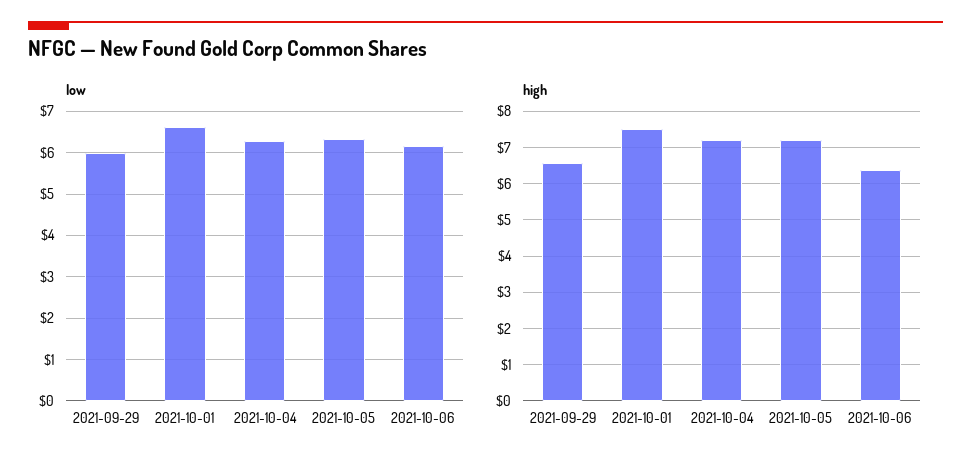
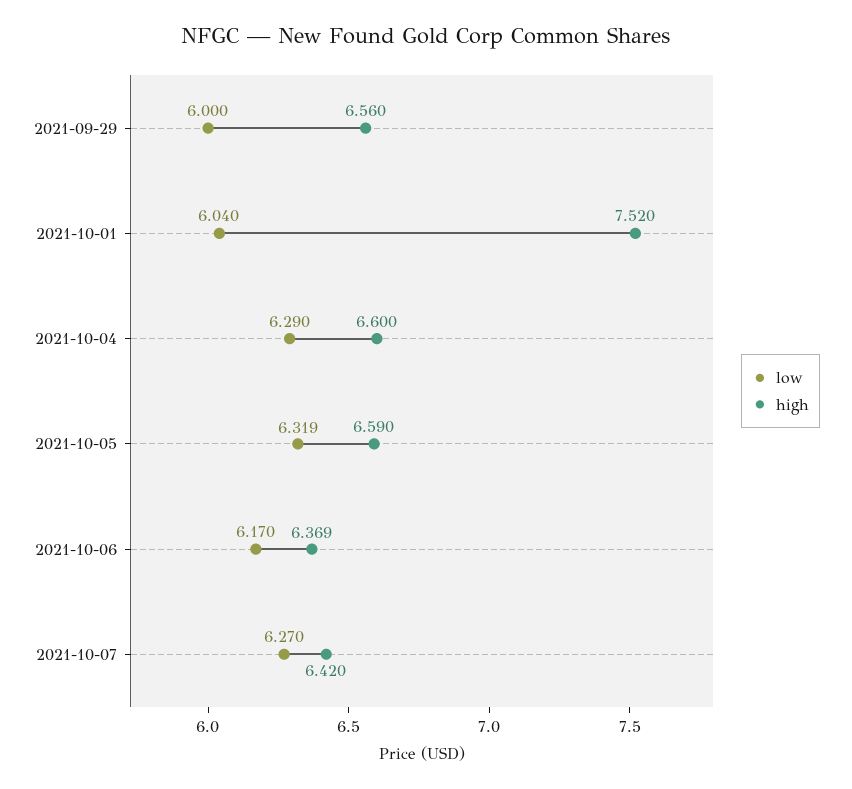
low, 2021-10-01: 6.6 -> 6.04
high, 2021-10-04: 7.2 -> 6.6
high, 2021-10-05: 7.2 -> 6.59
low, 2021-10-07: none -> 6.27
high, 2021-10-07: none -> 6.42

